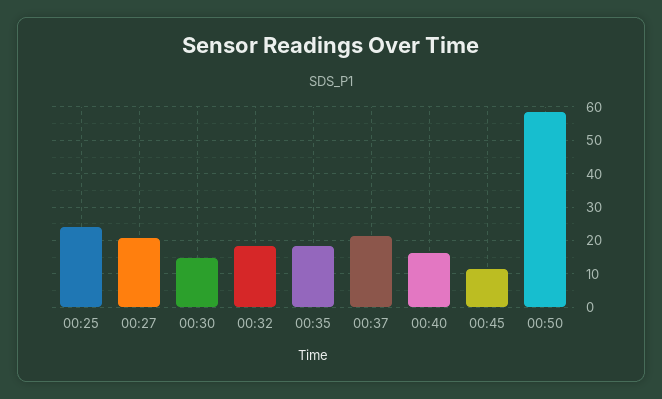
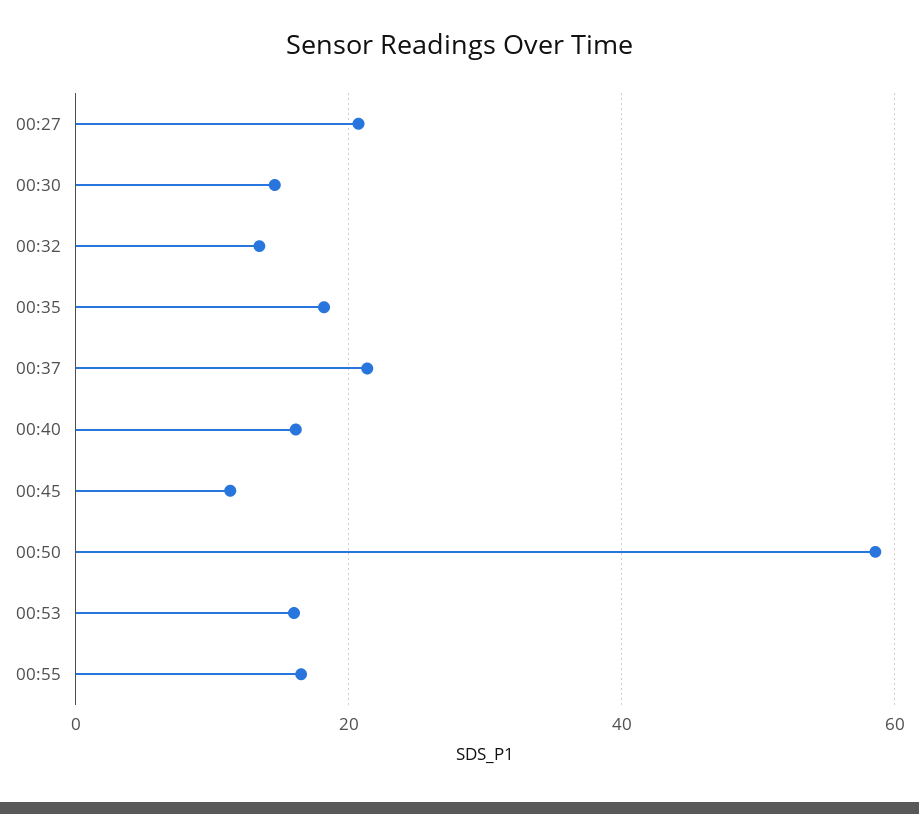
00:25: 24 -> none
00:32: 18 -> 14
00:53: none -> 16
00:55: none -> 16

